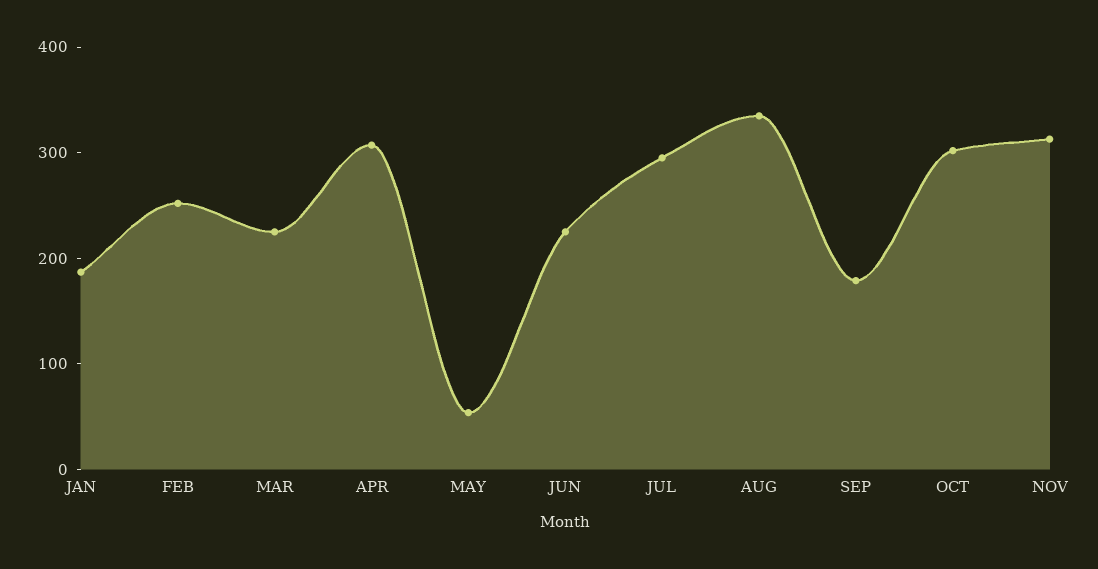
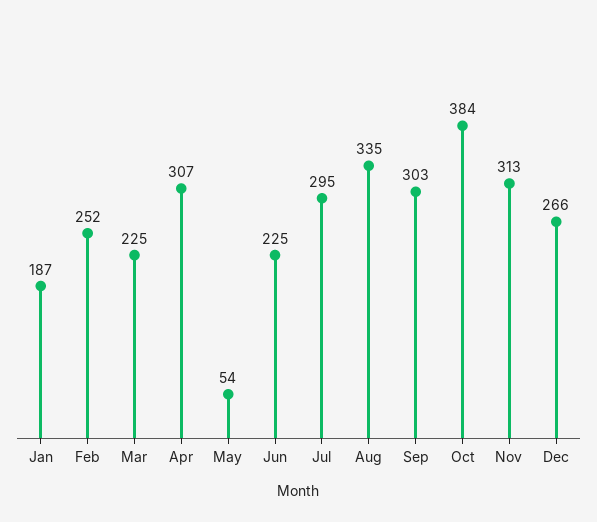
SEP: 180 -> 303
OCT: 300 -> 384
Dec: none -> 266

